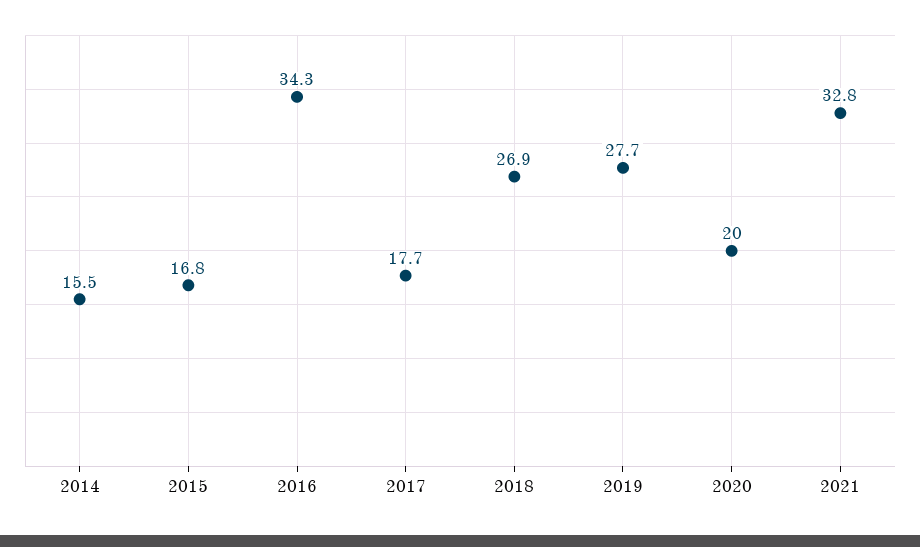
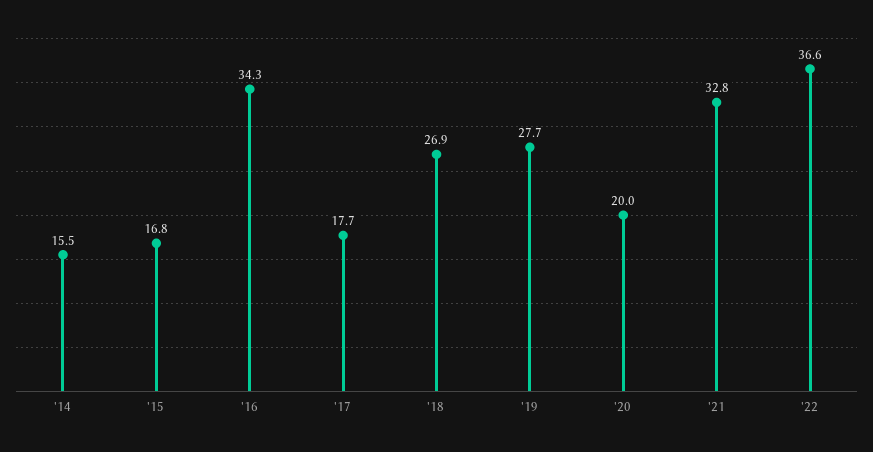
'22: none -> 36.6

